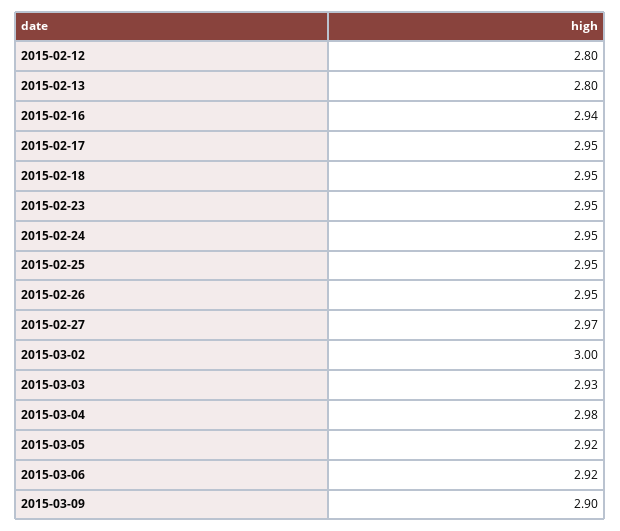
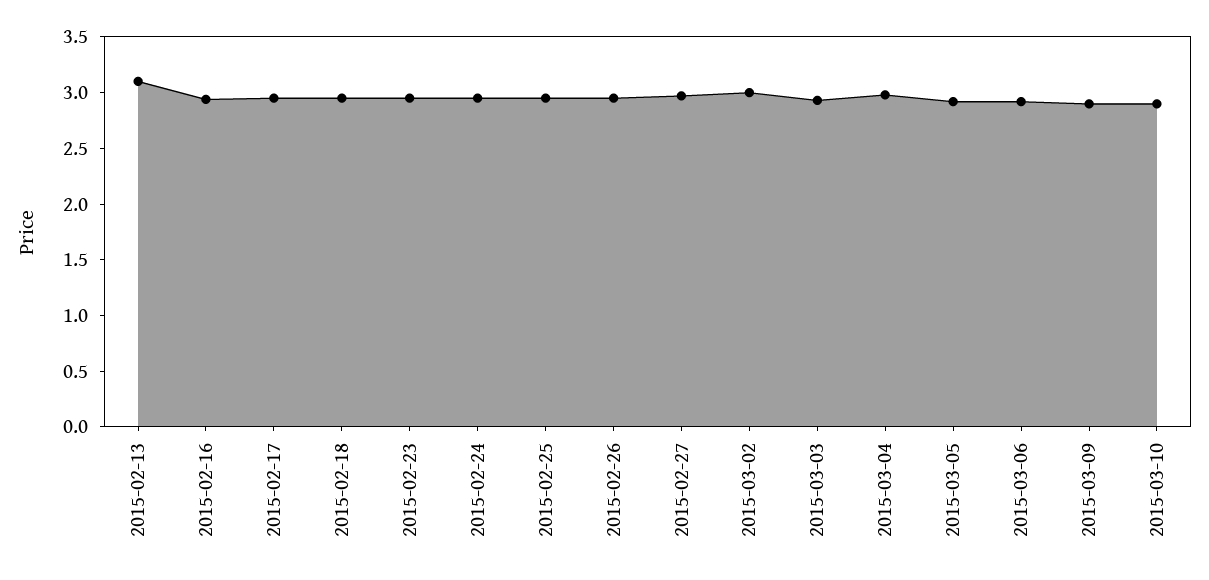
2015-02-12: 2.8 -> none
2015-02-13: 2.8 -> 3.1
2015-03-10: none -> 2.9

